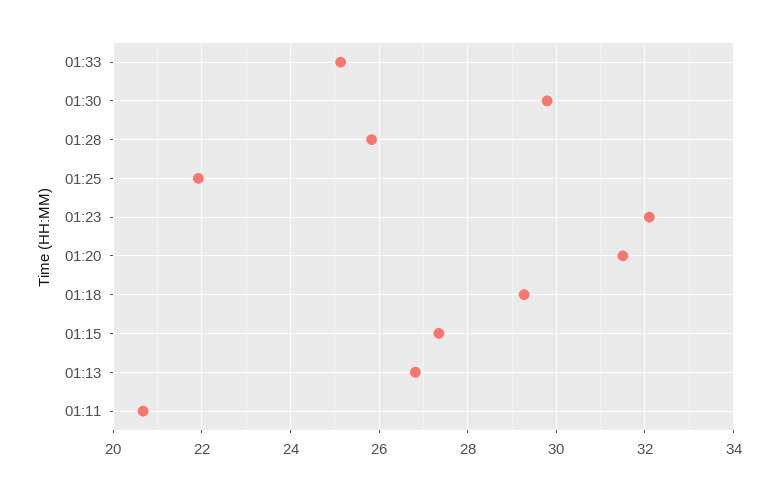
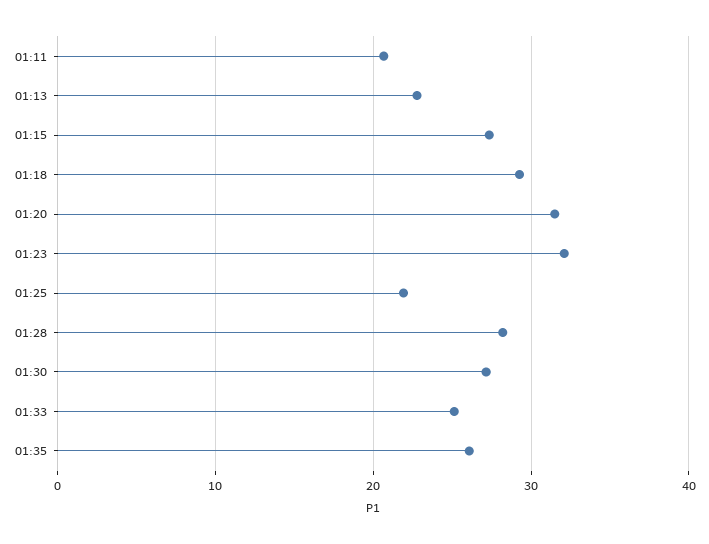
01:30: 29.8 -> 27
01:28: 25.8 -> 28
01:13: 26.8 -> 23
01:35: none -> 26

